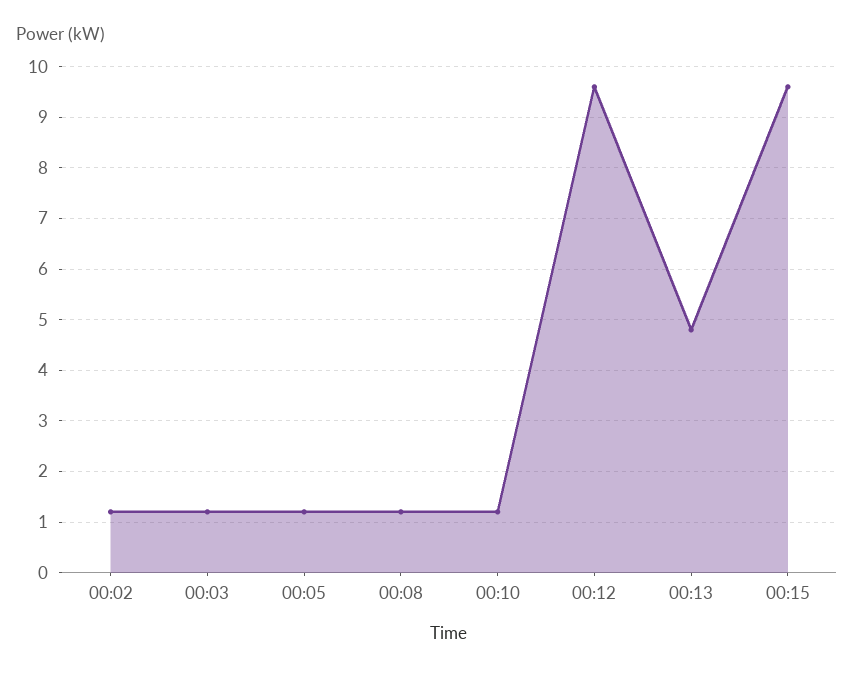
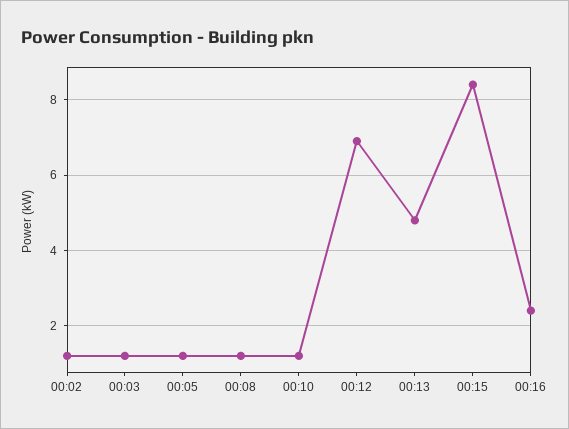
00:12: 9.5 -> 7
00:15: 9.5 -> 8.5
00:16: none -> 2.5

